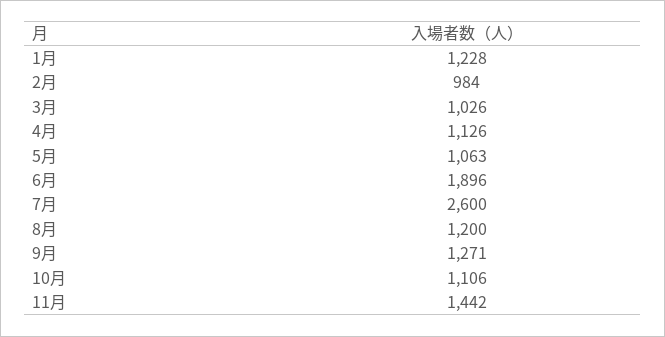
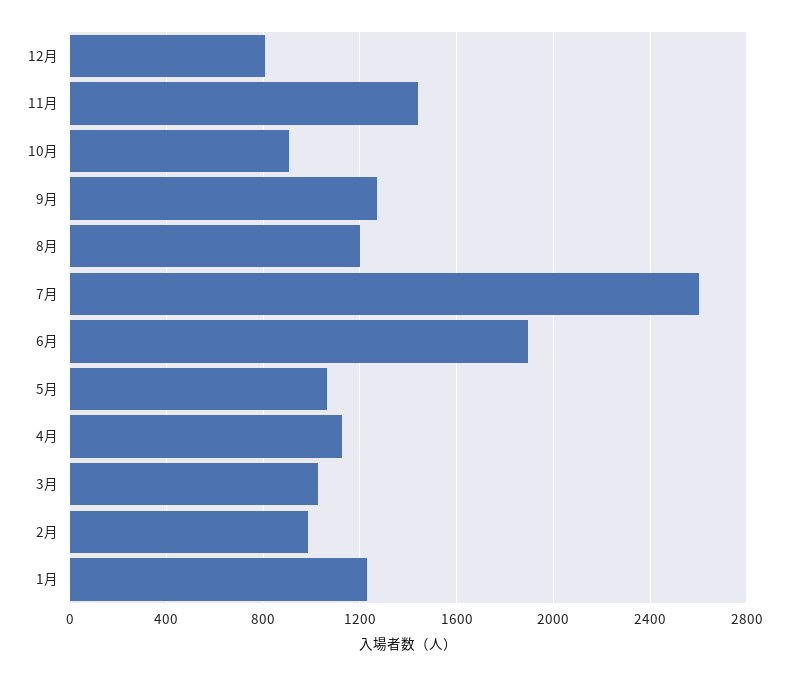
10月: 1106 -> 900
12月: none -> 800

